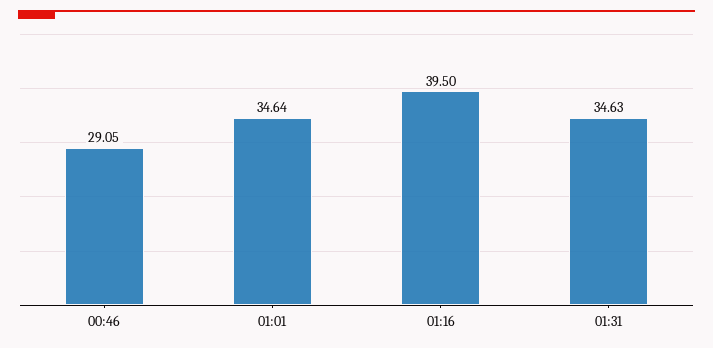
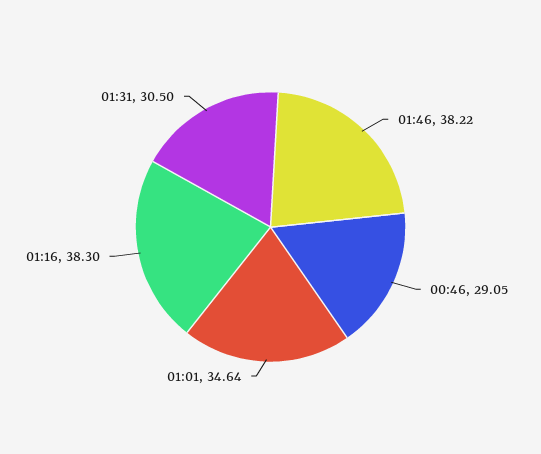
01:16: 39.5 -> 38.3
01:31: 34.63 -> 30.5
01:46: none -> 38.22

